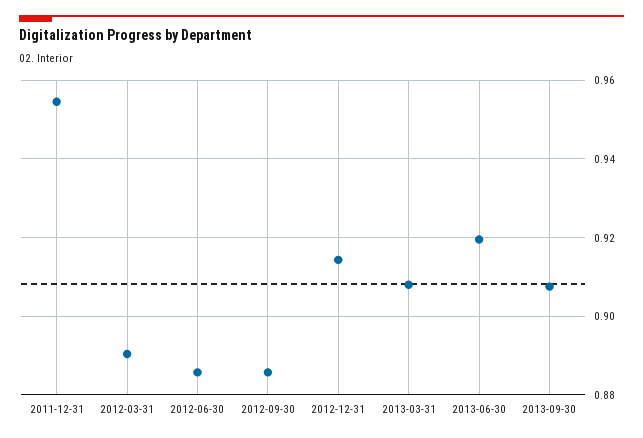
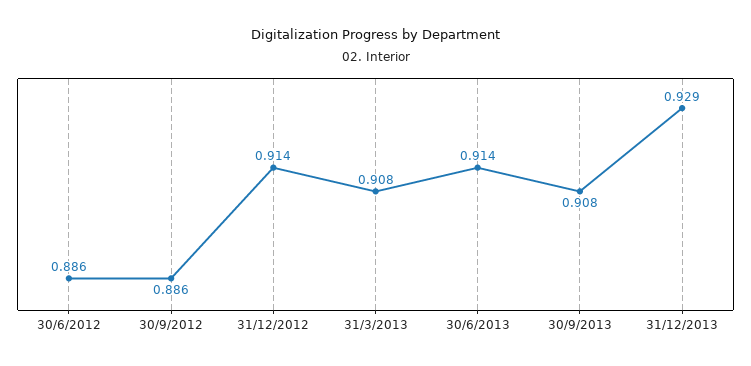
2011-12-31: 0.954 -> none
2012-03-31: 0.89 -> none
2013-06-30: 0.92 -> 0.914
31/12/2013: none -> 0.929

